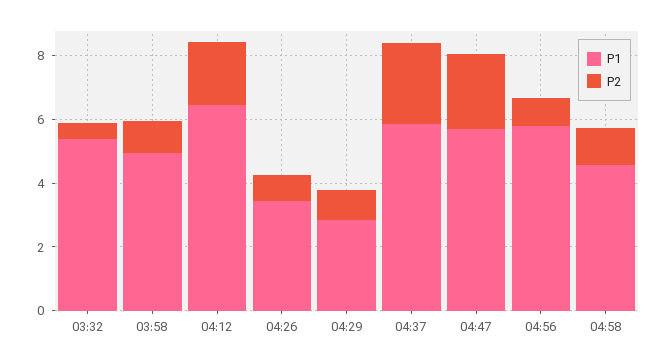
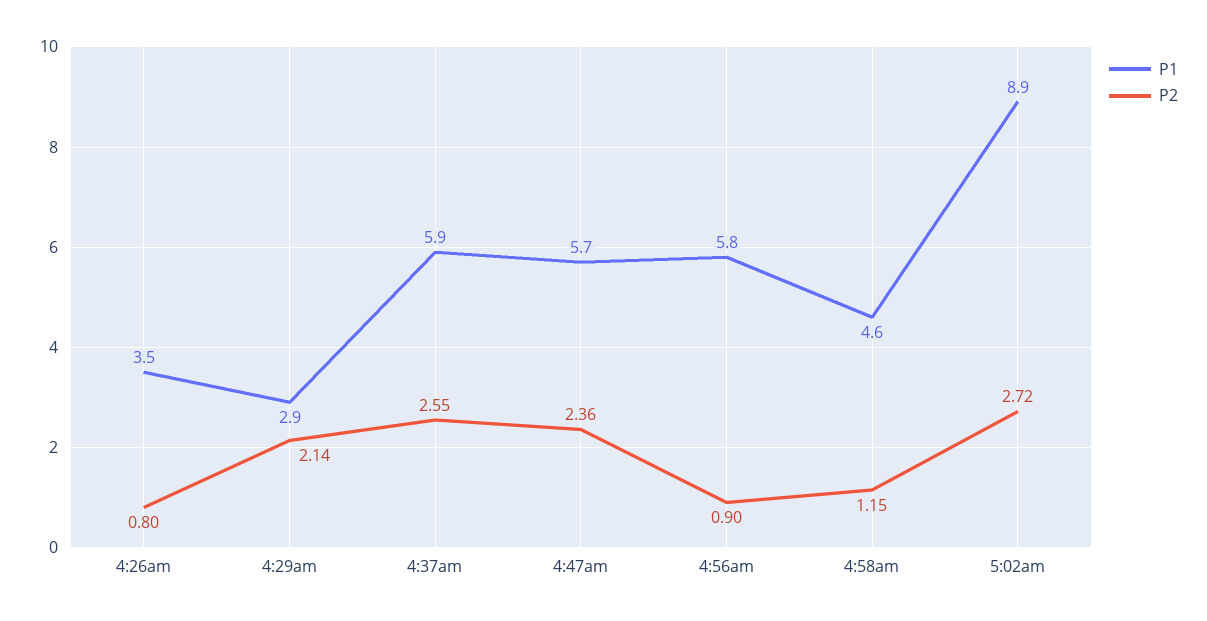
P1, 03:32: 5.5 -> none
P2, 03:32: 0.5 -> none
P1, 03:58: 5 -> none
P2, 03:58: 1 -> none
P1, 04:12: 6.5 -> none
P2, 04:12: 2 -> none
P2, 04:29: 1 -> 2.14
P1, 5:02am: none -> 8.9
P2, 5:02am: none -> 2.72

